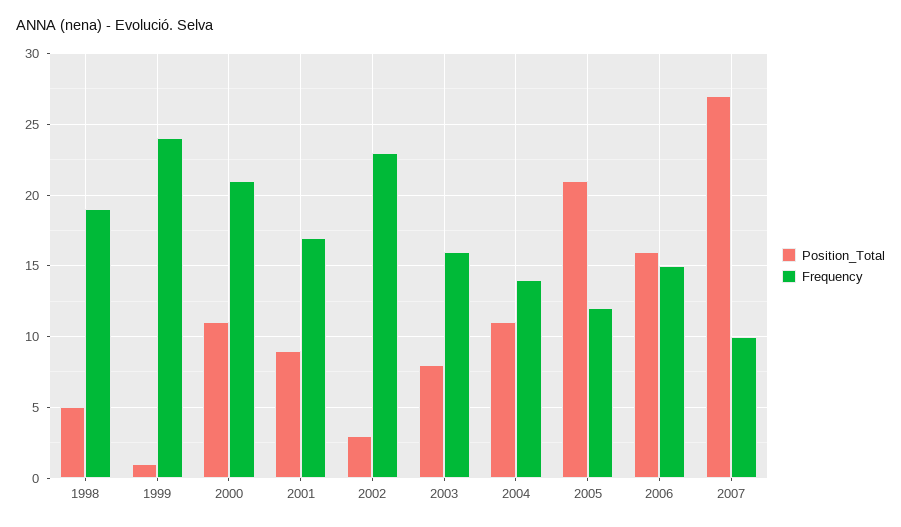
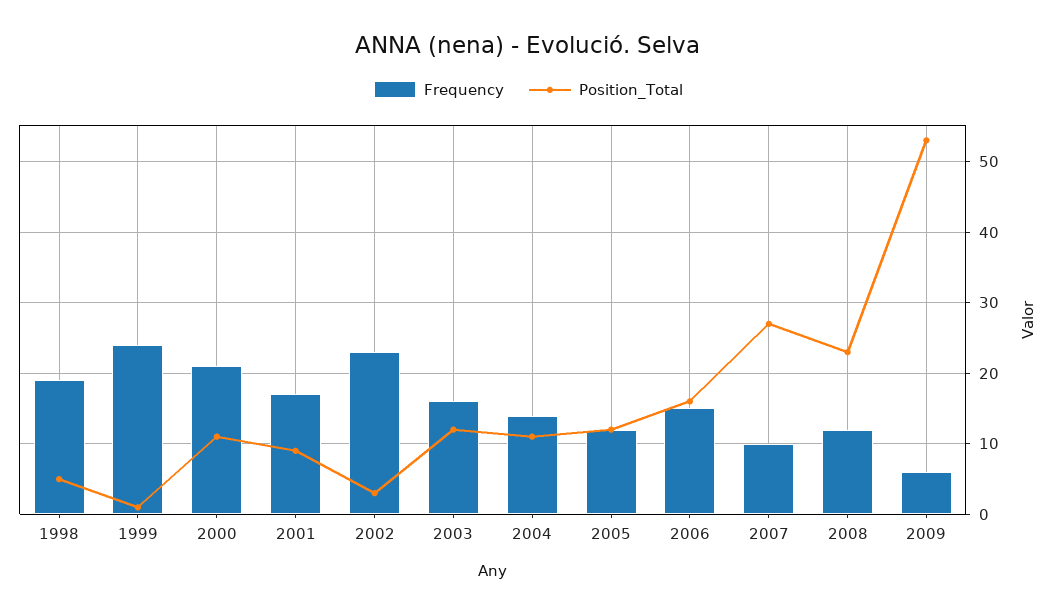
Position_Total, 2003: 8 -> 12
Position_Total, 2005: 21 -> 12
Frequency, 2008: none -> 12
Position_Total, 2008: none -> 23
Frequency, 2009: none -> 6
Position_Total, 2009: none -> 53

